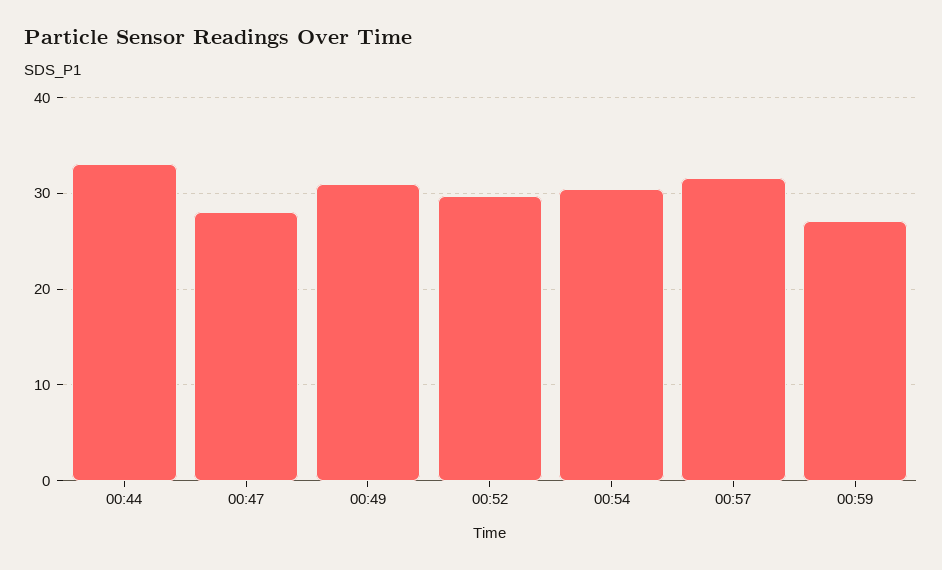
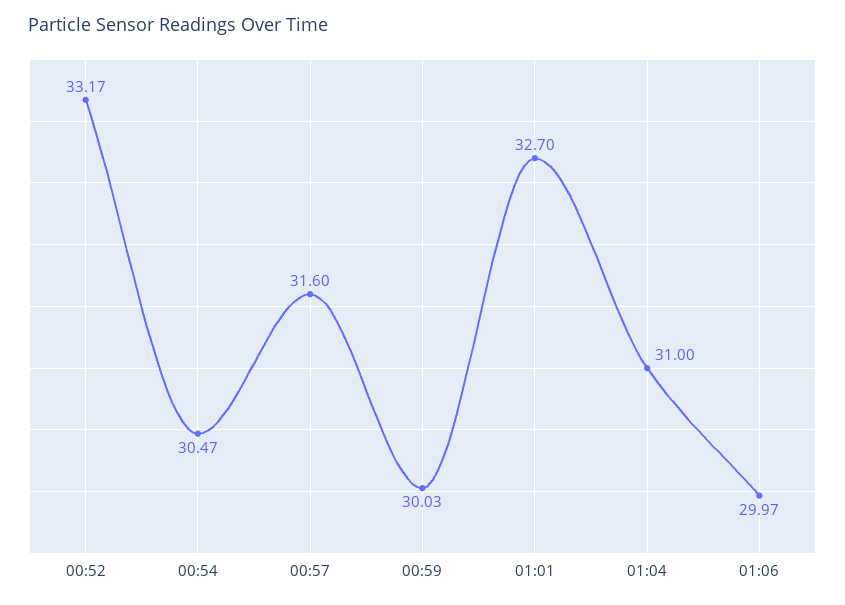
00:44: 33 -> none
00:47: 28 -> none
00:49: 31 -> none
00:52: 30 -> 33.17
00:59: 27 -> 30.03
01:01: none -> 32.7
01:04: none -> 31
01:06: none -> 29.97

